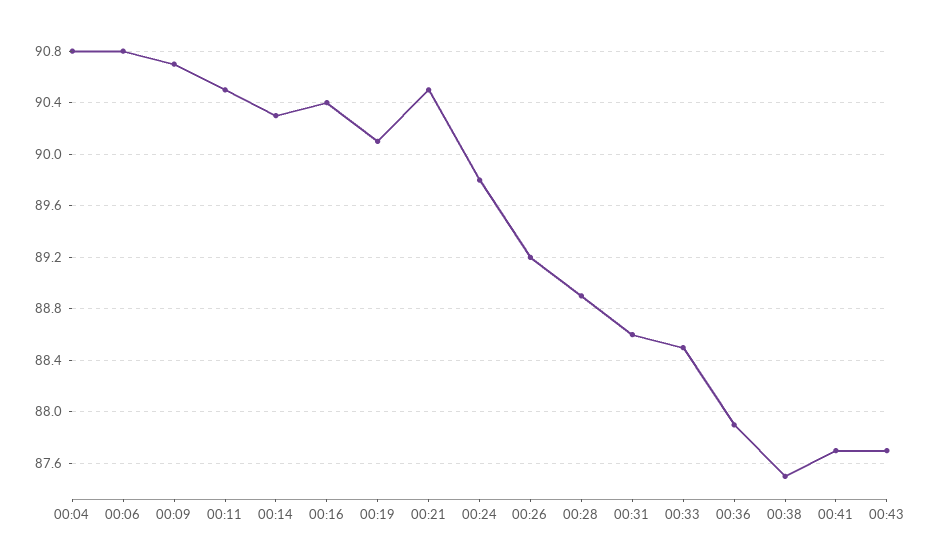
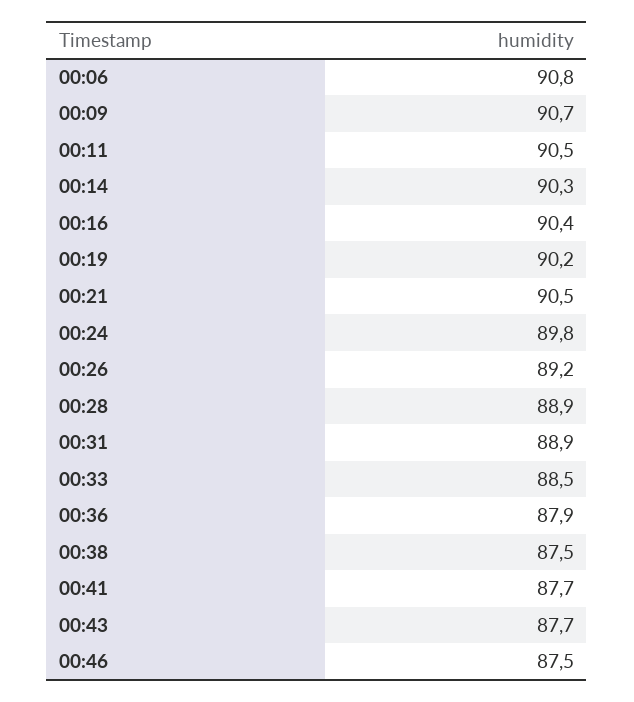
00:04: 90.8 -> none
00:19: 90.1 -> 90.2
00:31: 88.6 -> 88.9
00:46: none -> 87.5

